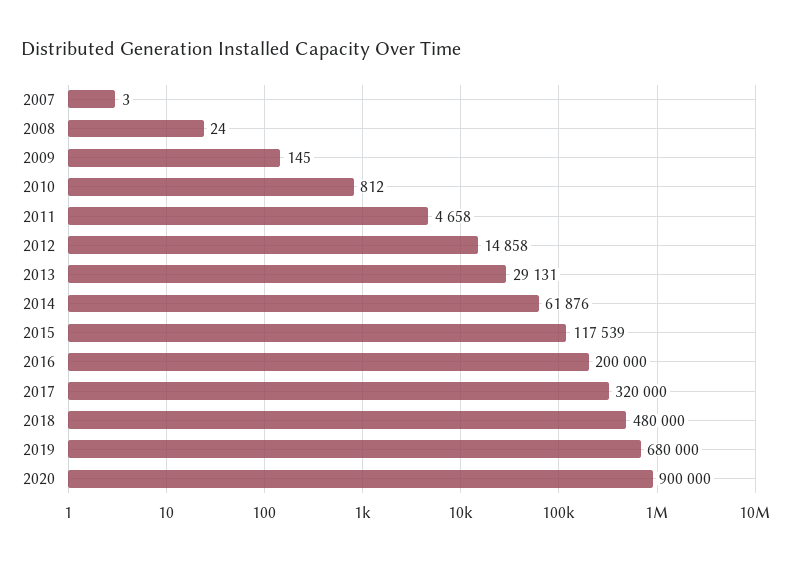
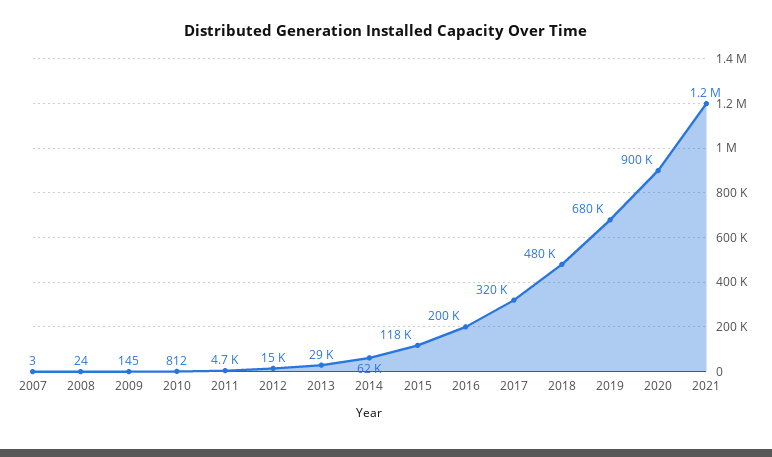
2021: none -> 1200000

